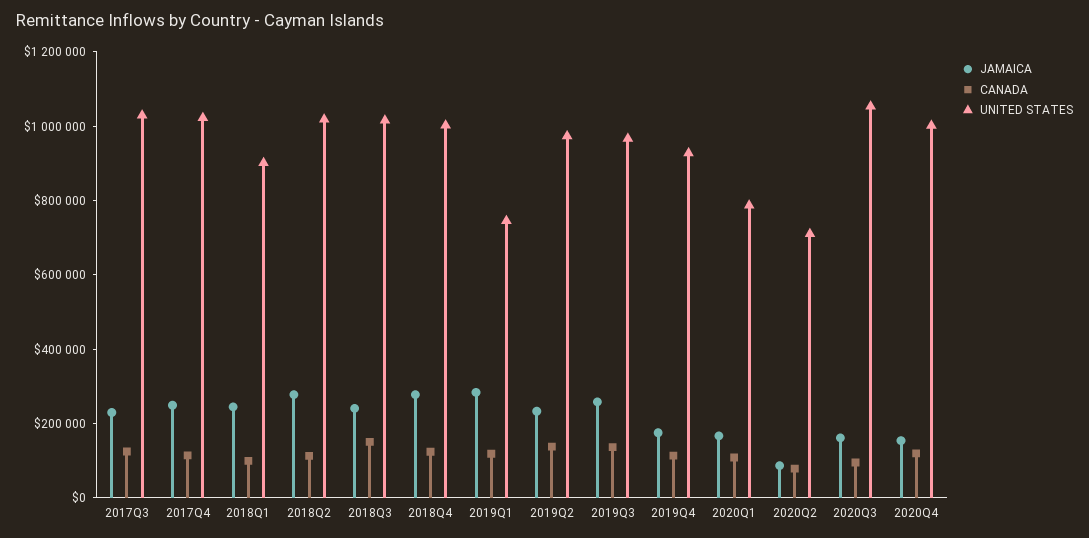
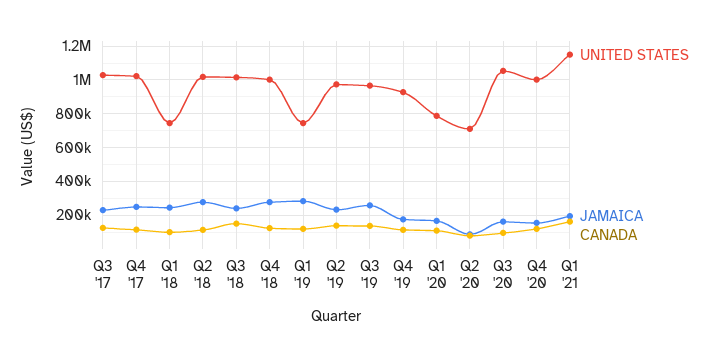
UNITED STATES, 2018Q1: 900000 -> 750000
UNITED STATES, Q1 '21: none -> 1150000
JAMAICA, Q1 '21: none -> 200000
CANADA, Q1 '21: none -> 150000

